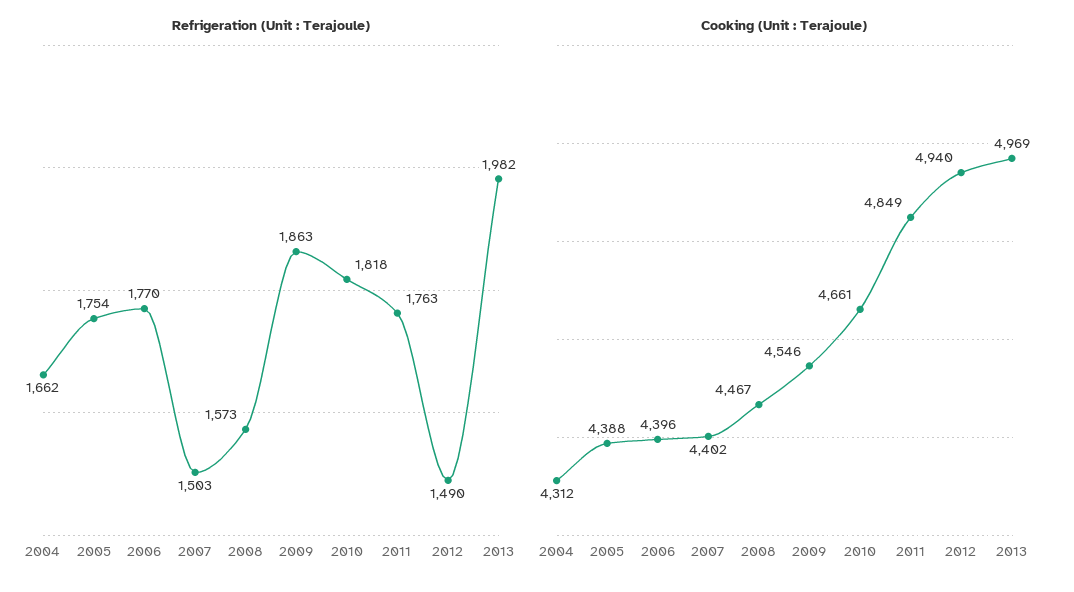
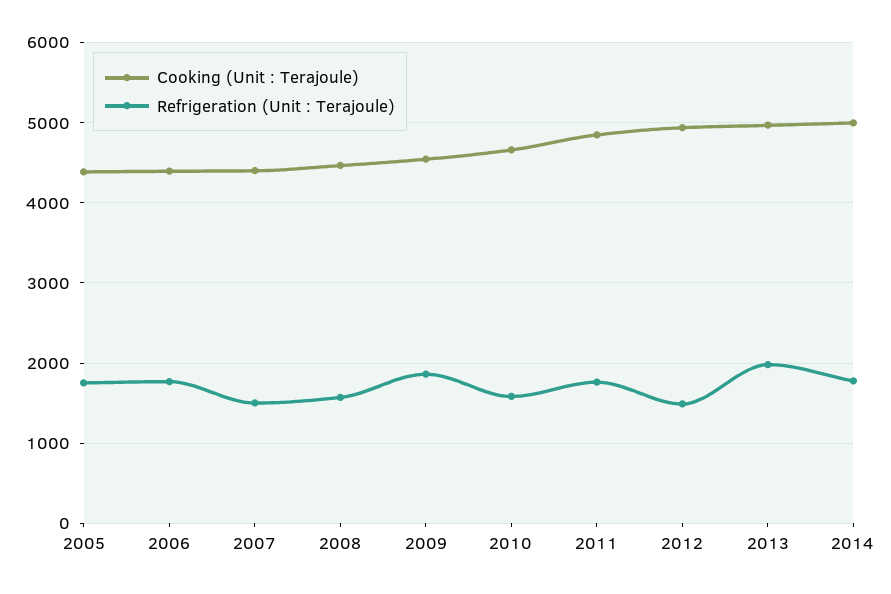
Refrigeration (Unit : Terajoule), 2004: 1662 -> none
Refrigeration (Unit : Terajoule), 2010: 1818 -> 1600
Cooking (Unit : Terajoule), 2004: 4312 -> none
Cooking (Unit : Terajoule), 2014: none -> 5000
Refrigeration (Unit : Terajoule), 2014: none -> 1800

